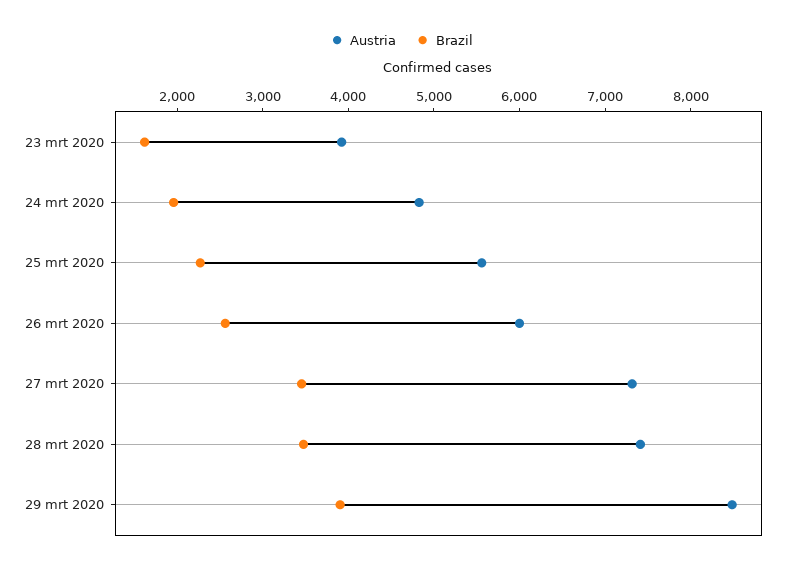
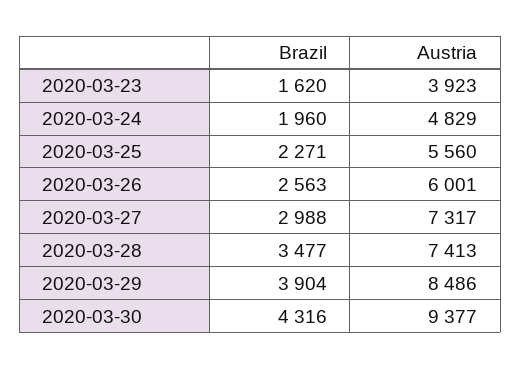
Brazil, 27 mrt 2020: 3400 -> 2988
Brazil, 2020-03-30: none -> 4316
Austria, 2020-03-30: none -> 9377

